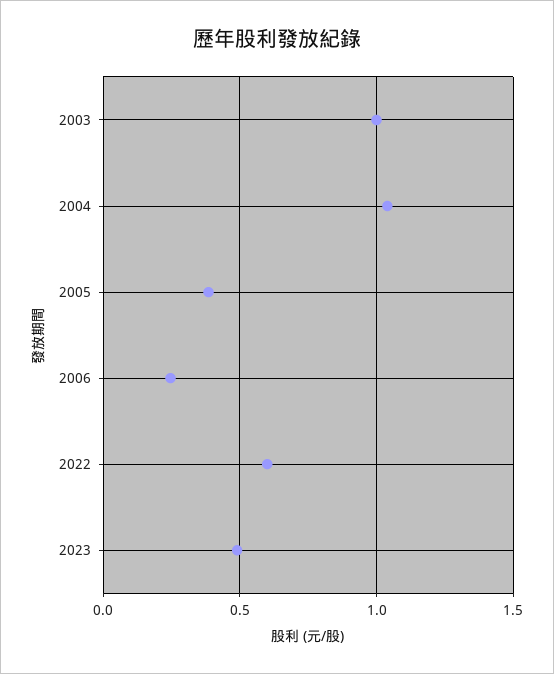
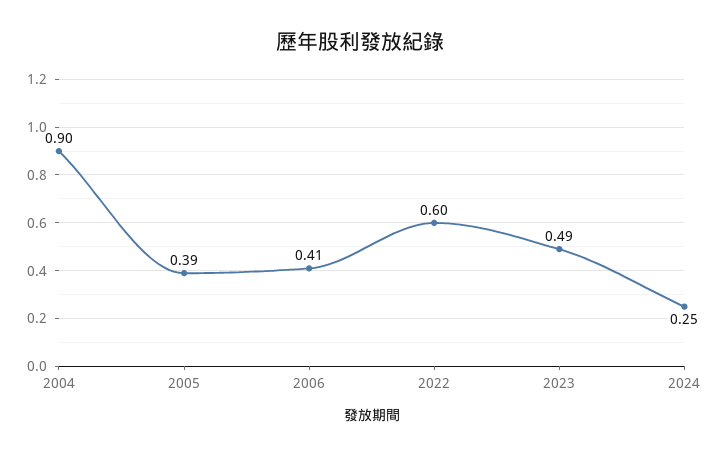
2003: 1 -> none
2004: 1.05 -> 0.9
2006: 0.25 -> 0.41
2024: none -> 0.25

